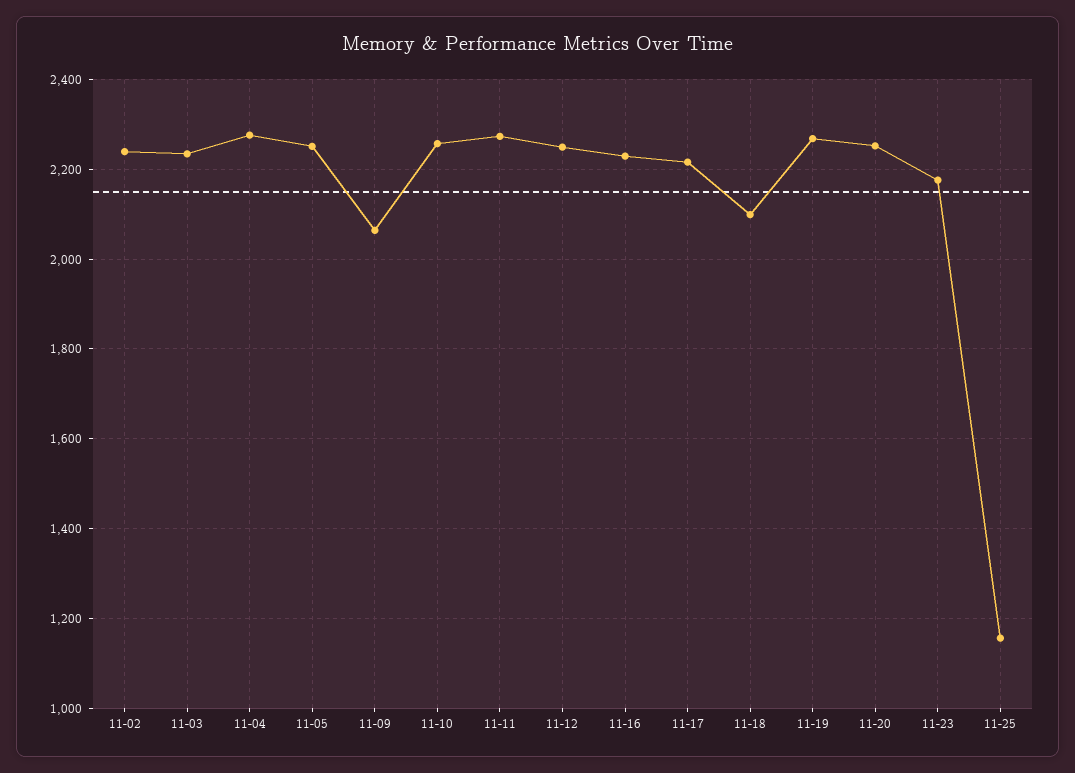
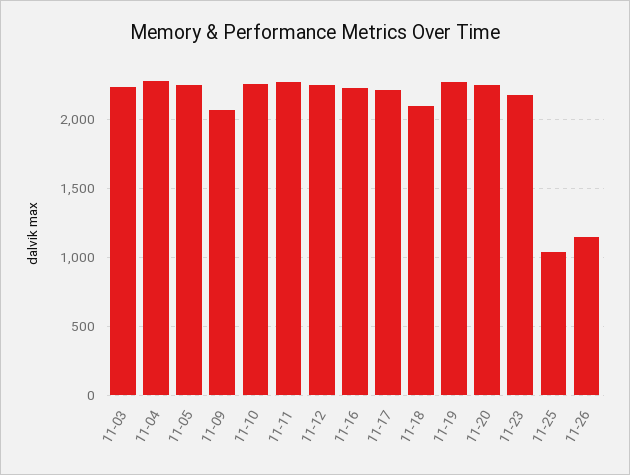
11-02: 2240 -> none
11-25: 1160 -> 1050
11-26: none -> 1150

